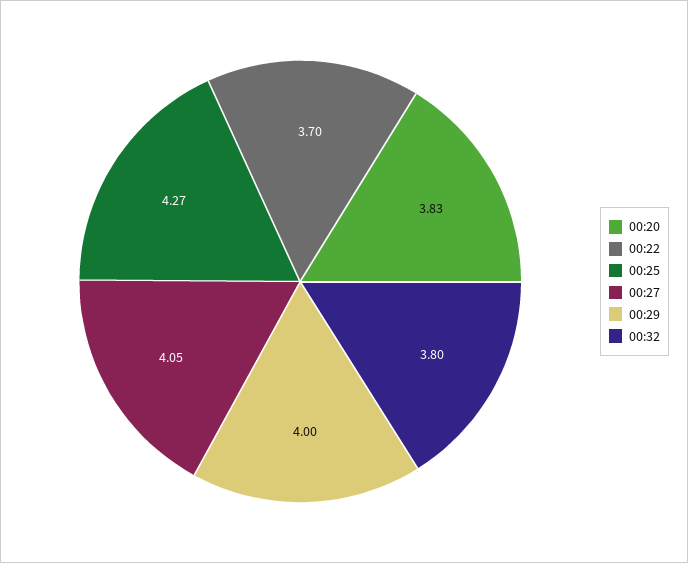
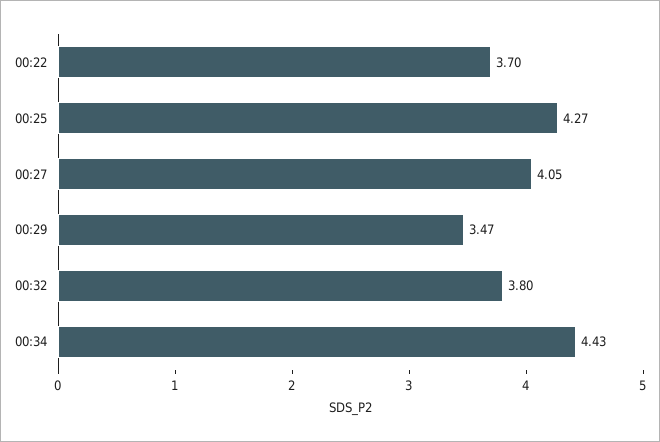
00:20: 3.83 -> none
00:29: 4 -> 3.47
00:34: none -> 4.43

